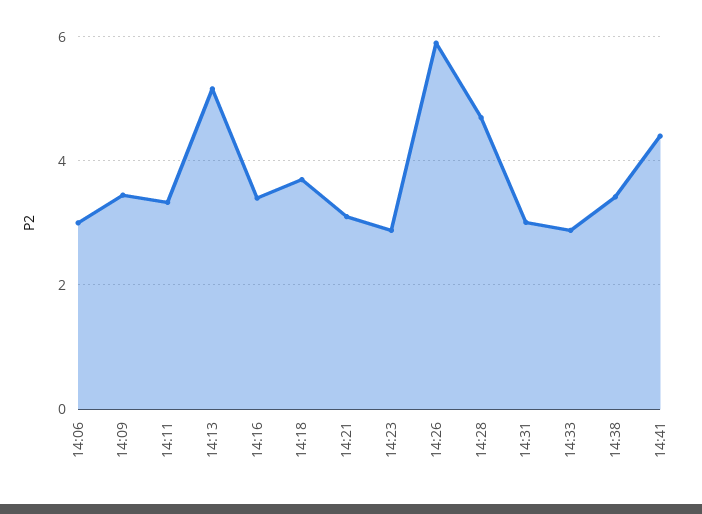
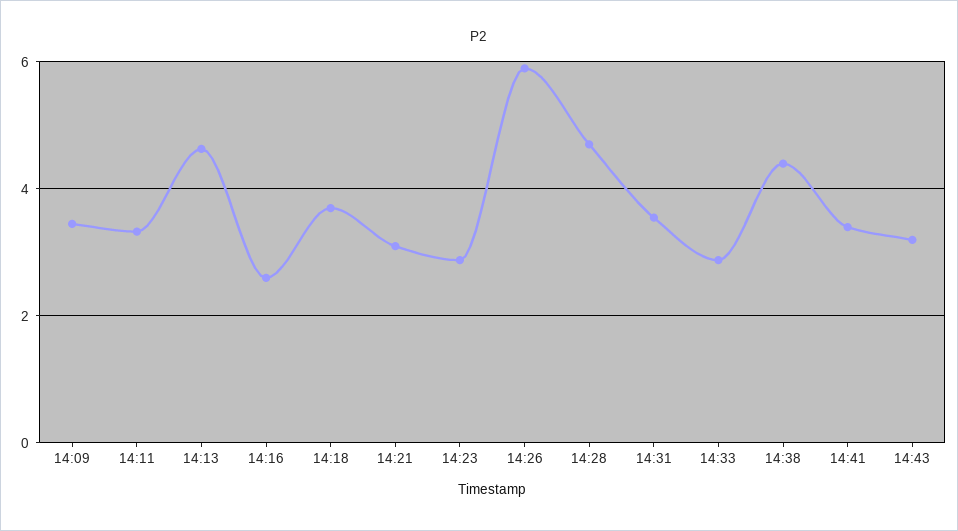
14:06: 3 -> none
14:13: 5.2 -> 4.6
14:16: 3.4 -> 2.6
14:31: 3 -> 3.6
14:38: 3.4 -> 4.4
14:41: 4.4 -> 3.4
14:43: none -> 3.2

